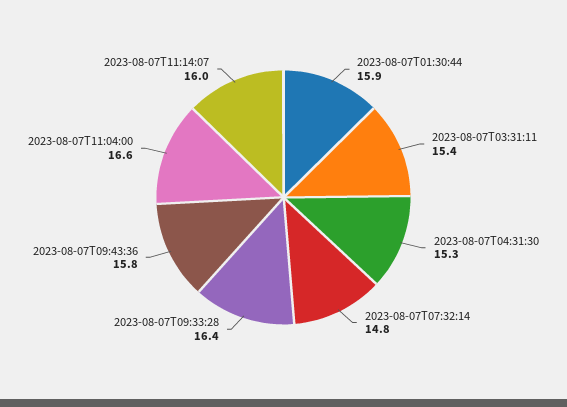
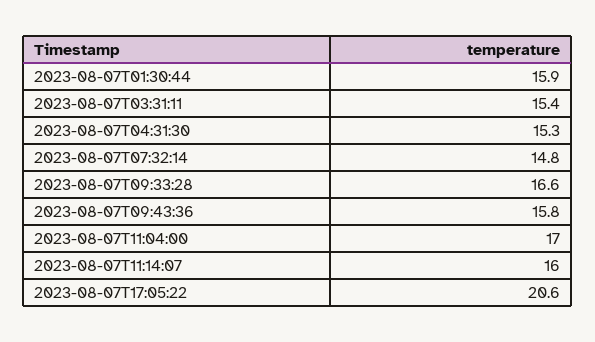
2023-08-07T09:33:28: 16.4 -> 16.6
2023-08-07T11:04:00: 16.6 -> 17
2023-08-07T17:05:22: none -> 20.6

